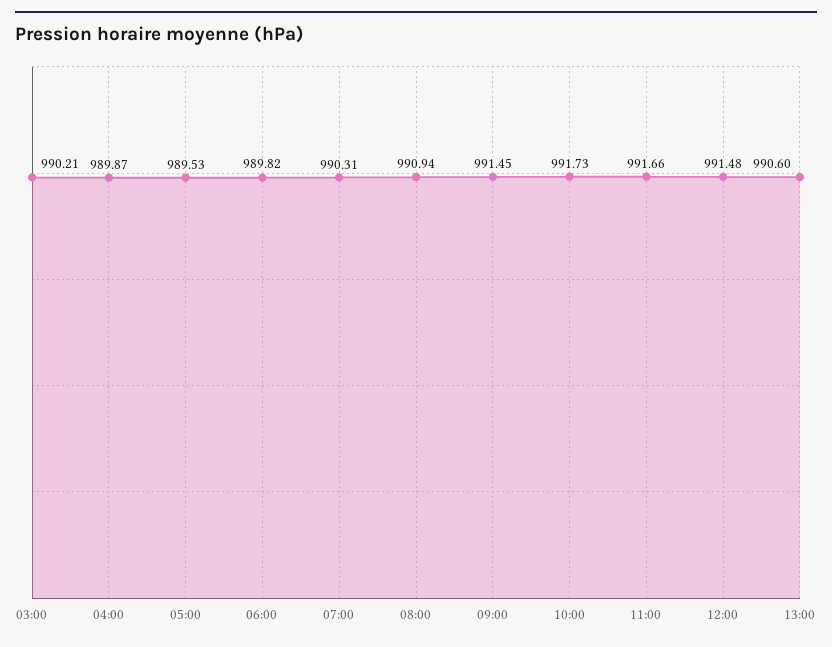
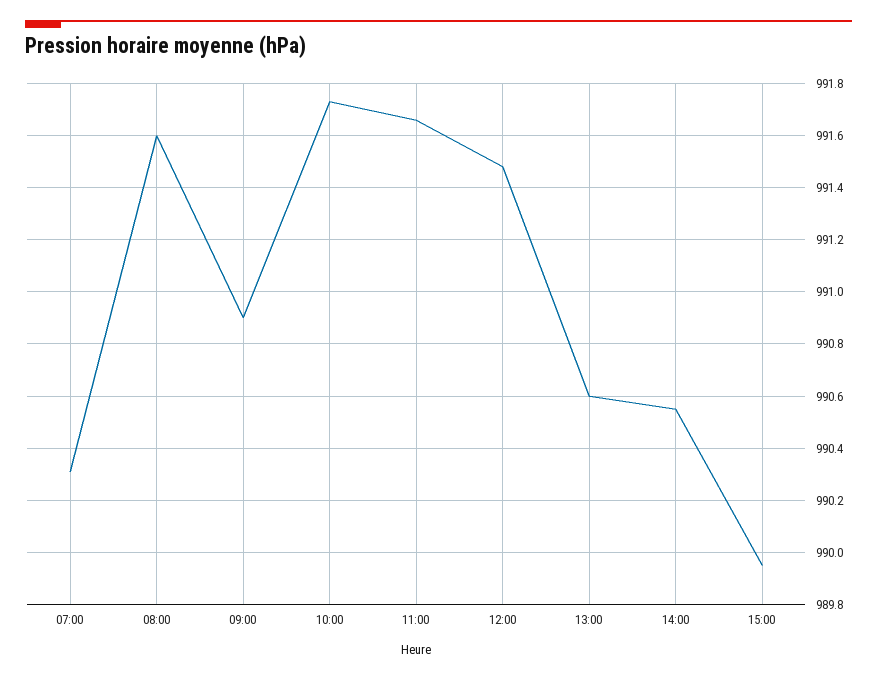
03:00: 990.21 -> none
04:00: 989.87 -> none
05:00: 989.53 -> none
06:00: 989.82 -> none
08:00: 990.94 -> 991.6
09:00: 991.45 -> 990.9
14:00: none -> 990.55
15:00: none -> 989.95

